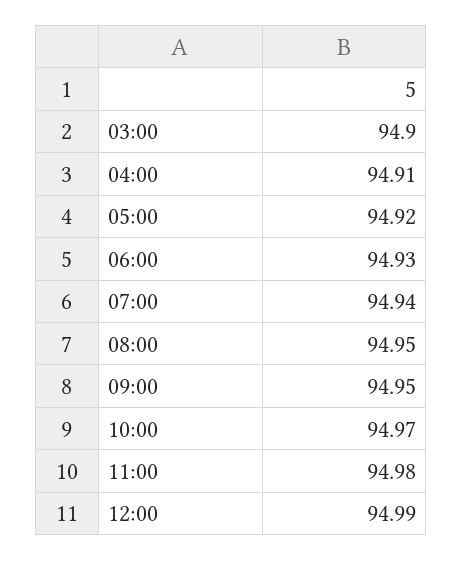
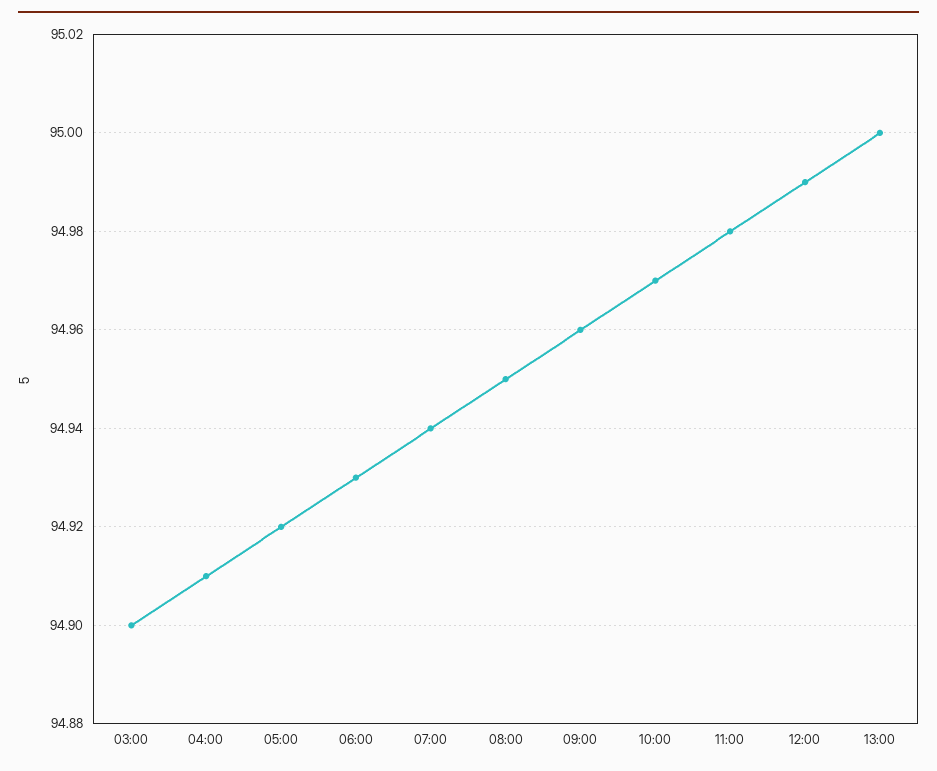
09:00: 94.95 -> 94.96
13:00: none -> 95

